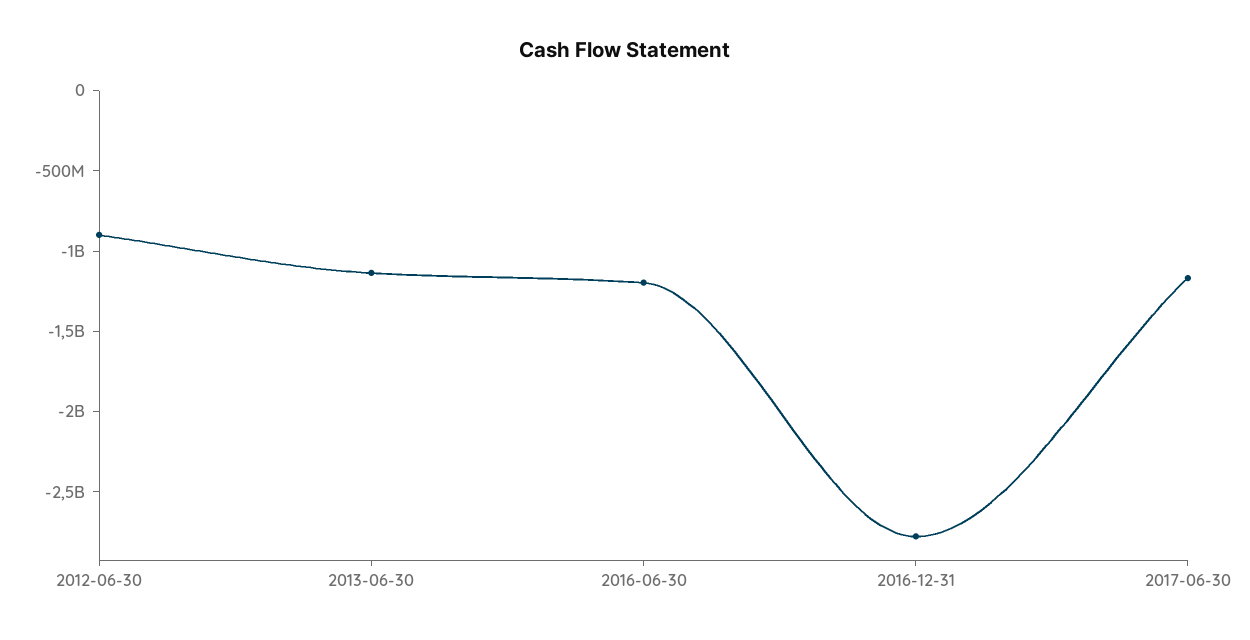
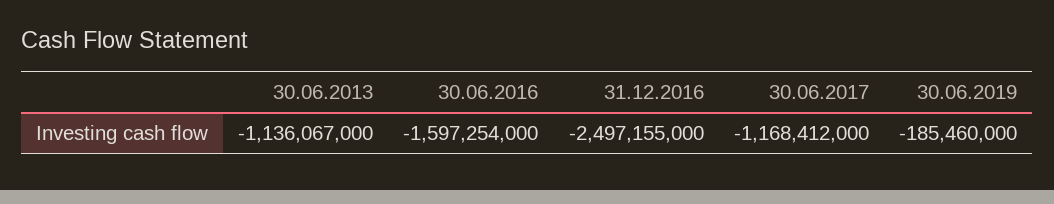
2012-06-30: -900000000 -> none
2016-06-30: -1200000000 -> -1597254000
2016-12-31: -2800000000 -> -2497155000
30.06.2019: none -> -185460000

